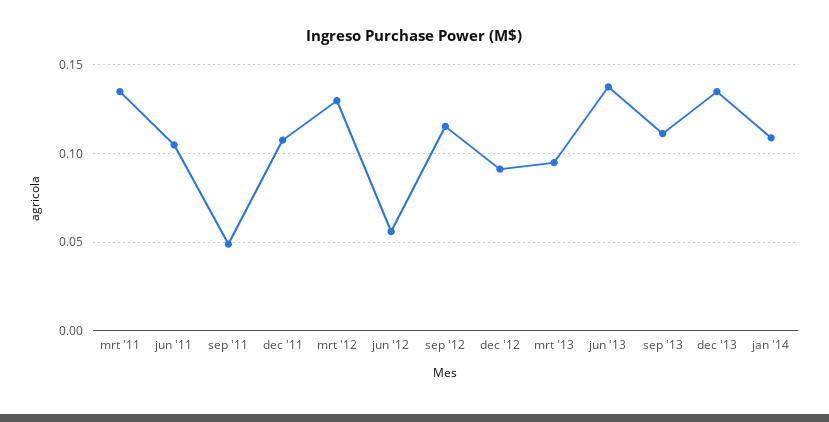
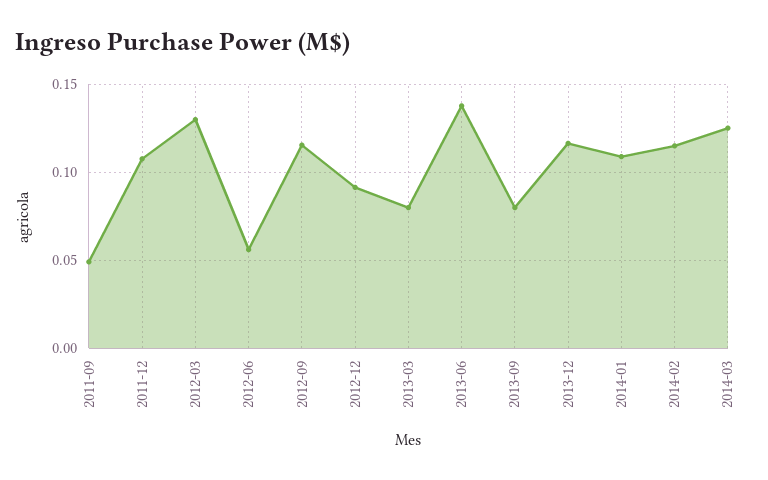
mrt '11: 0.135 -> none
jun '11: 0.105 -> none
mrt '13: 0.095 -> 0.08
sep '13: 0.11 -> 0.08
dec '13: 0.135 -> 0.115
2014-02: none -> 0.115
2014-03: none -> 0.125

